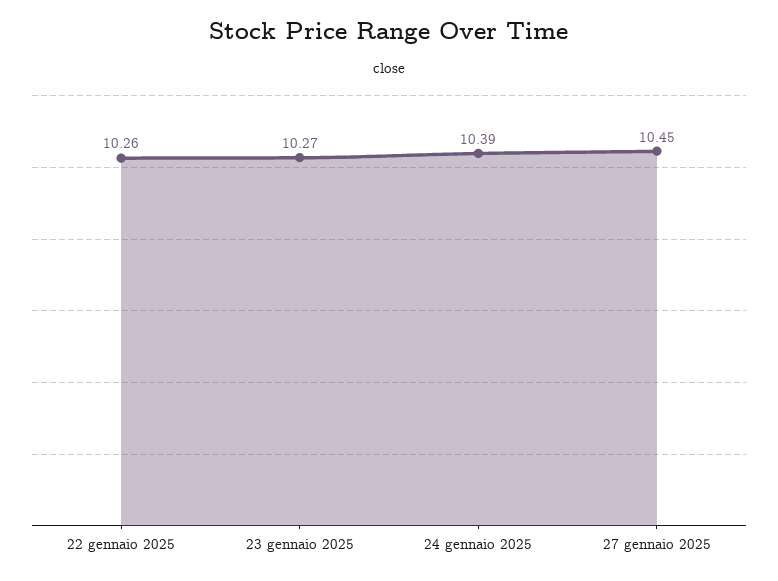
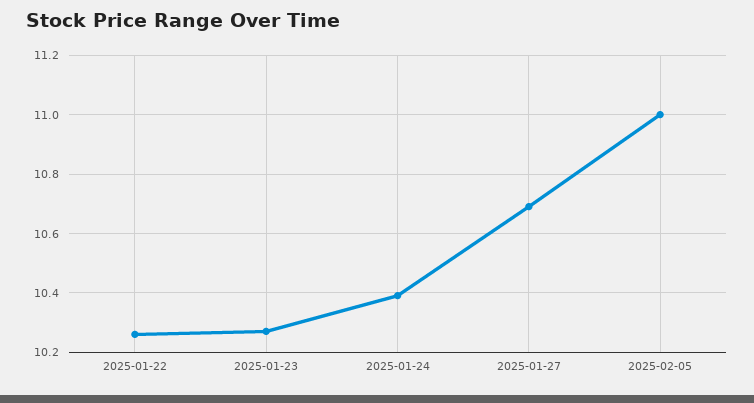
27 gennaio 2025: 10.45 -> 10.7
2025-02-05: none -> 11

